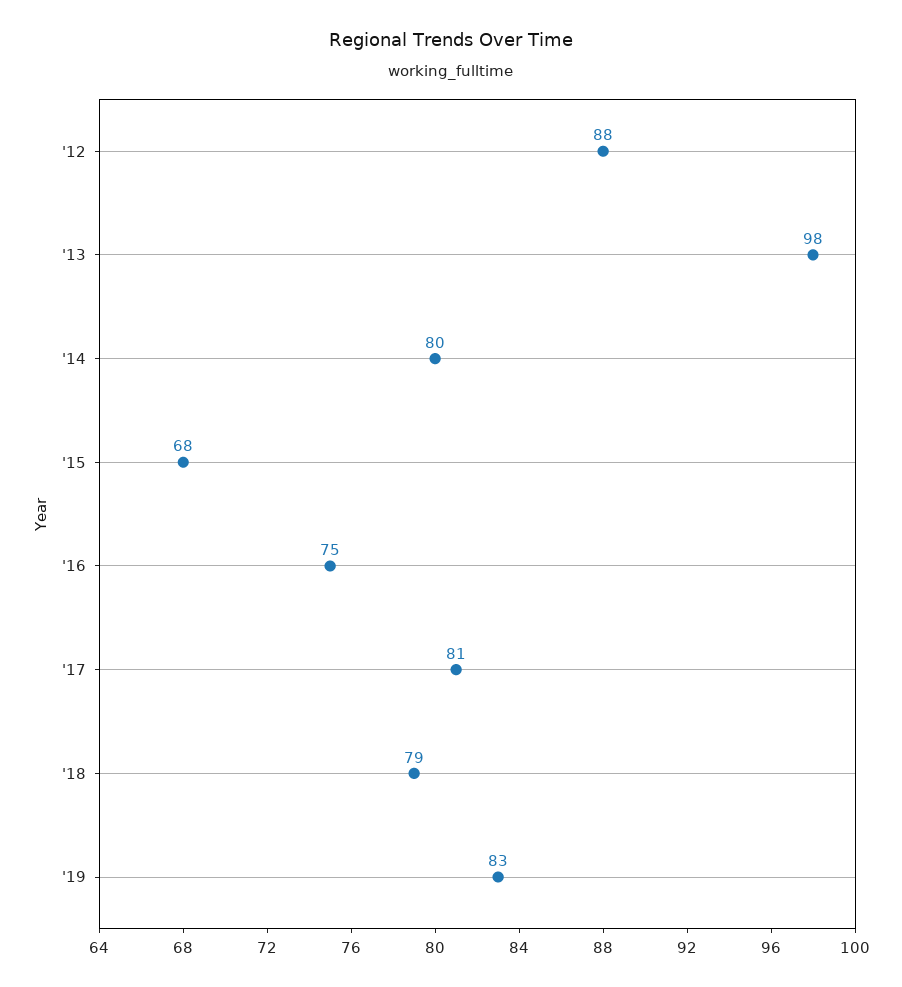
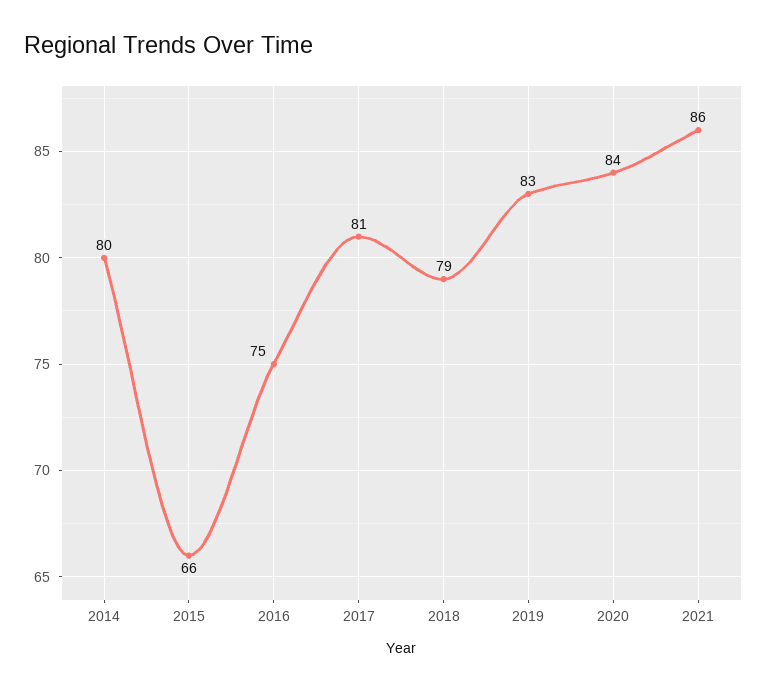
'12: 88 -> none
'13: 98 -> none
'15: 68 -> 66
2020: none -> 84
2021: none -> 86

